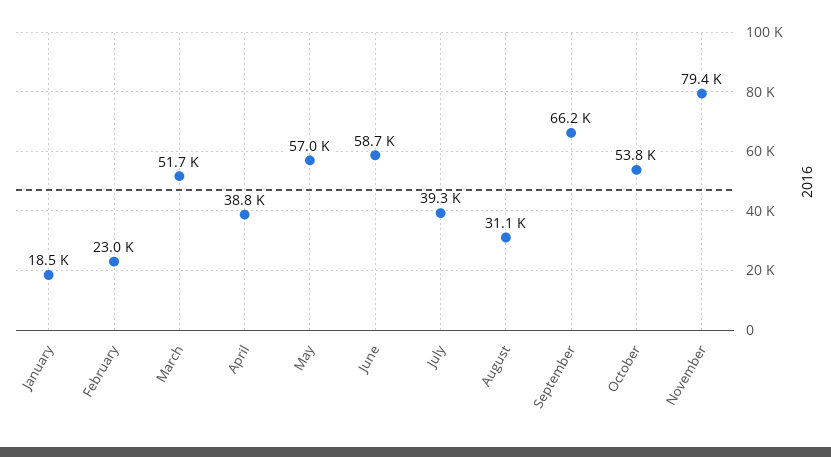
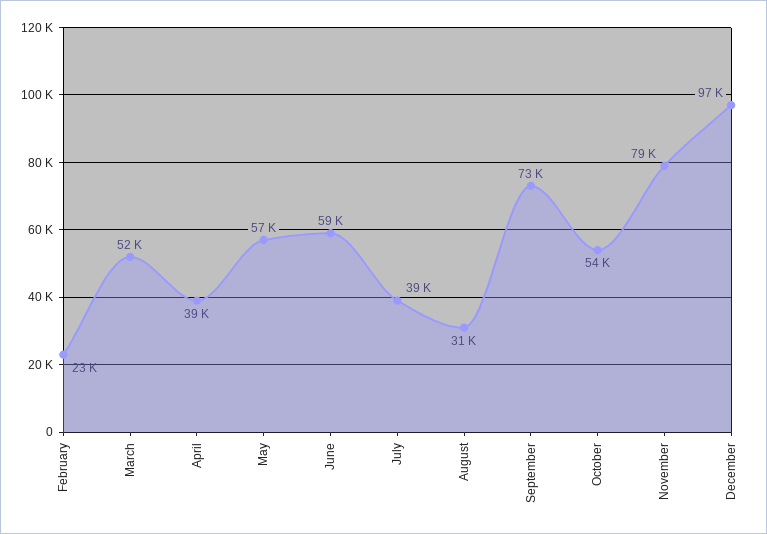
January: 18500 -> none
September: 66200 -> 73000
December: none -> 97000

